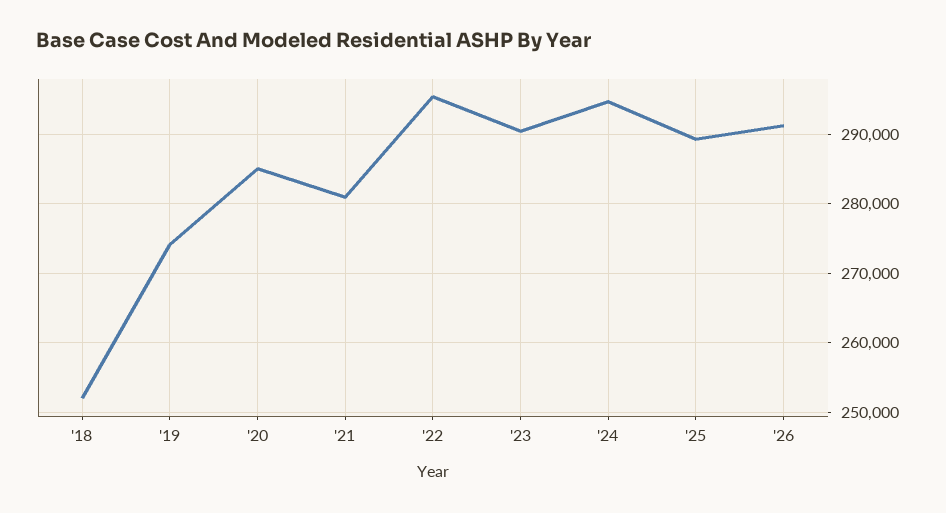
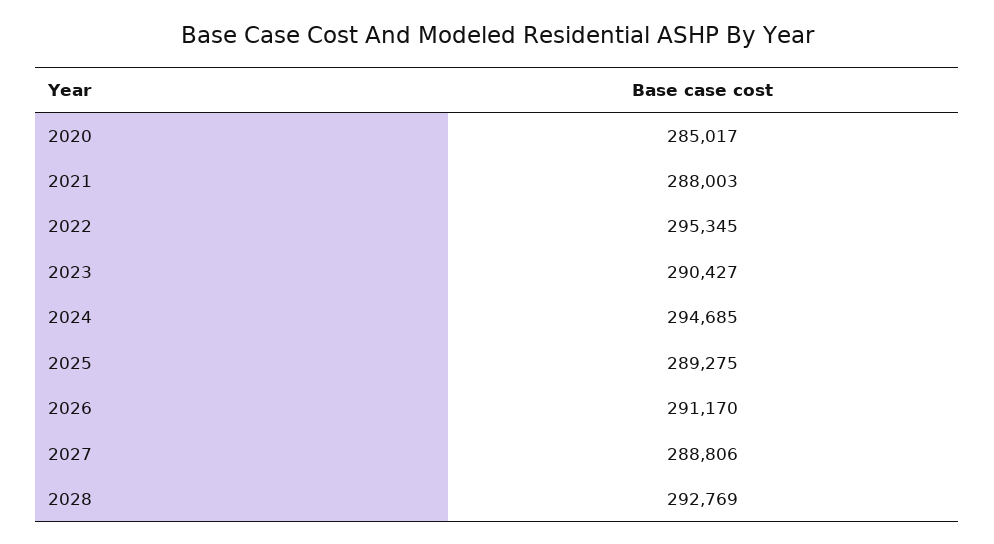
'18: 252000 -> none
'19: 274000 -> none
'21: 281000 -> 288003
2027: none -> 288806
2028: none -> 292769

